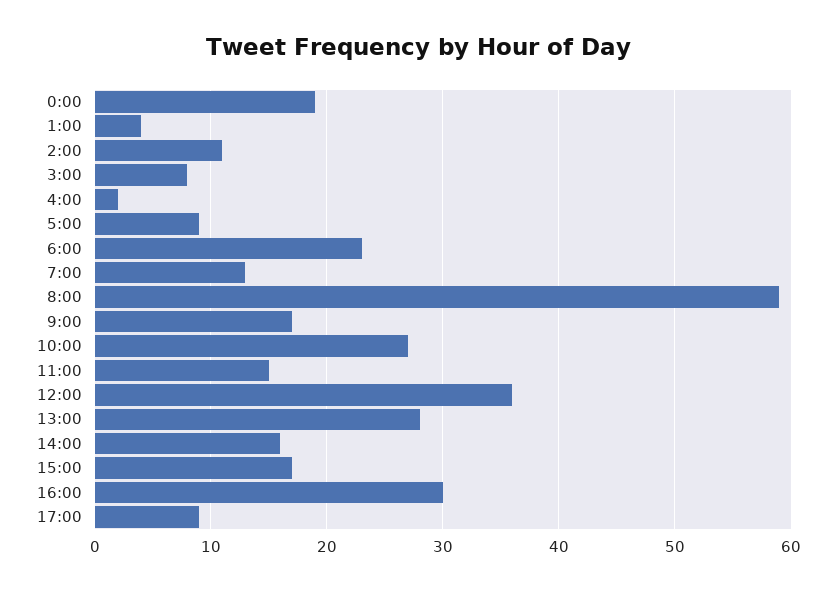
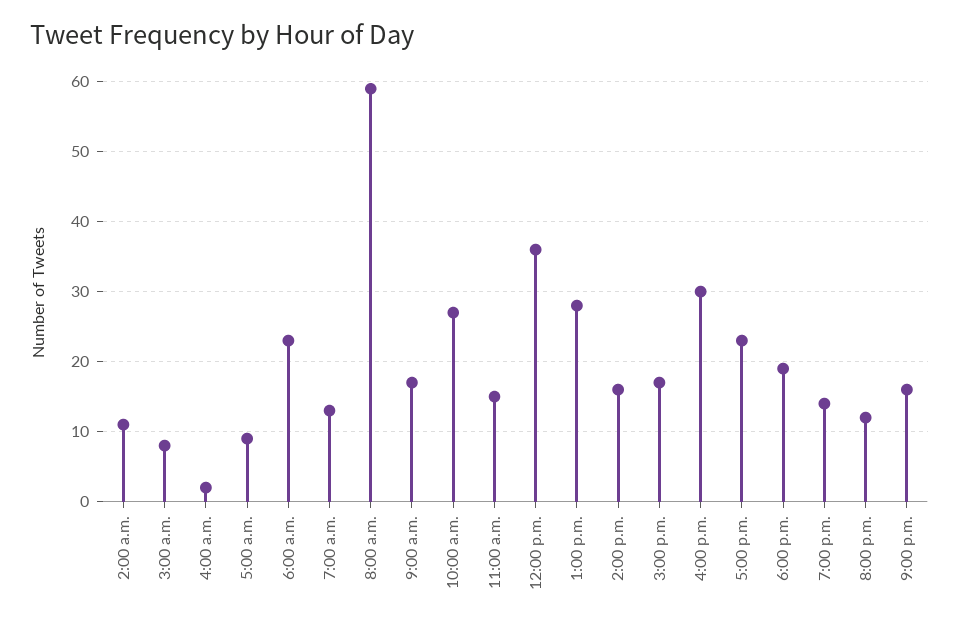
0:00: 19 -> none
1:00: 4 -> none
17:00: 9 -> 23
6:00 p.m.: none -> 19
7:00 p.m.: none -> 14
8:00 p.m.: none -> 12
9:00 p.m.: none -> 16

